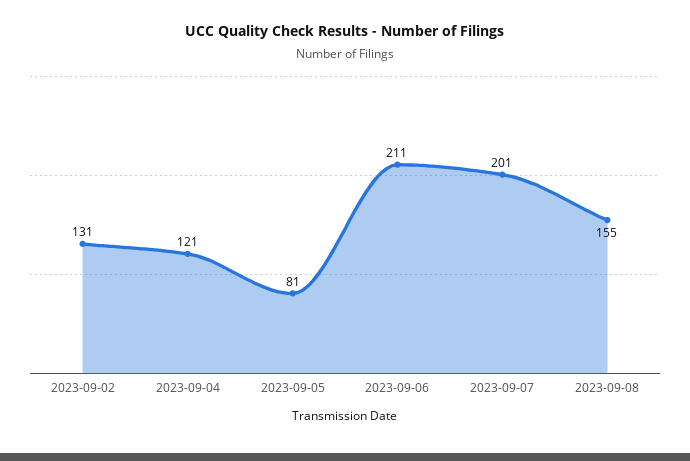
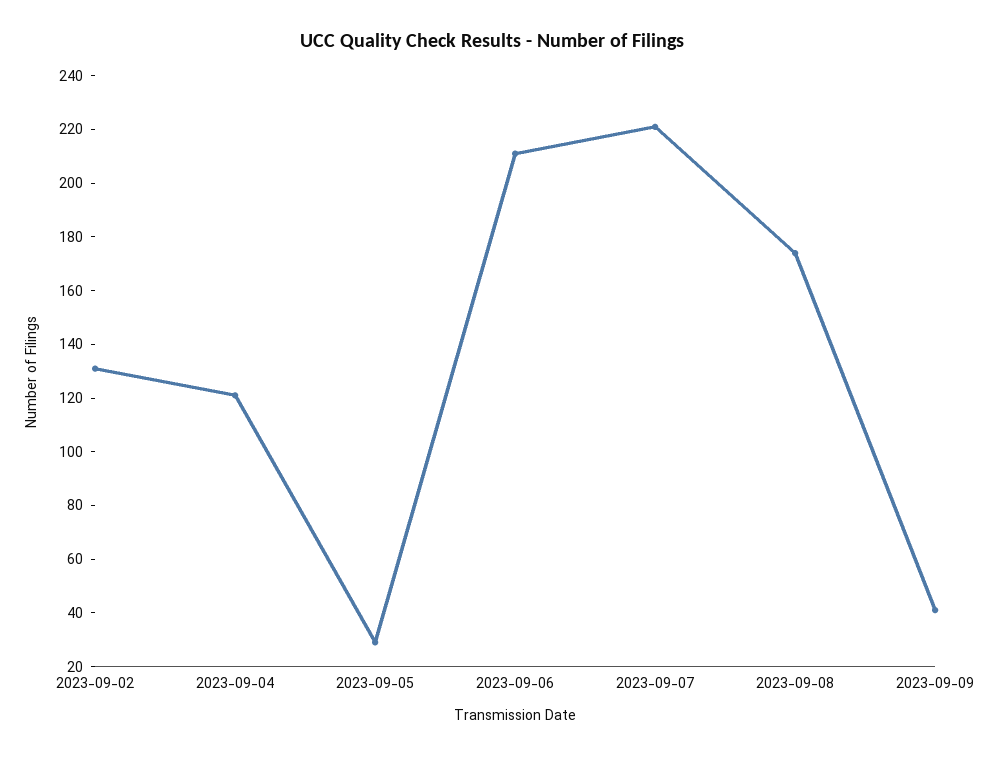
2023-09-05: 81 -> 30
2023-09-07: 201 -> 220
2023-09-08: 155 -> 175
2023-09-09: none -> 40

